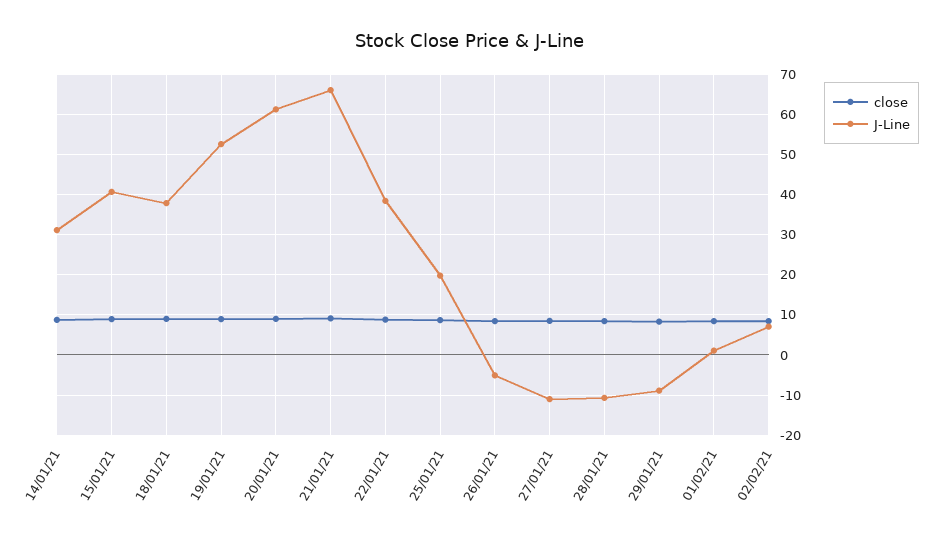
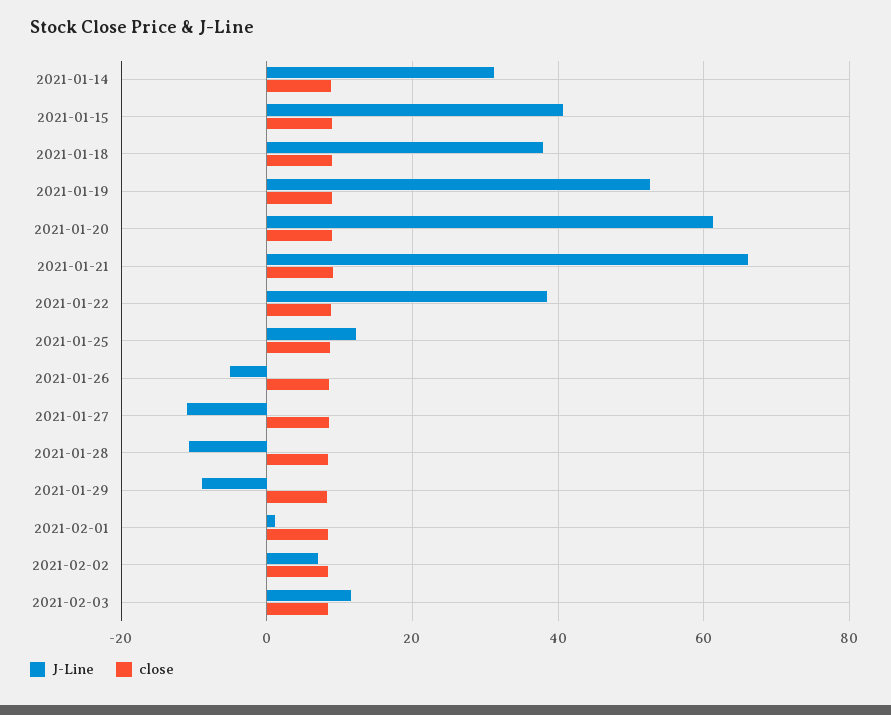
J-Line, 25/01/21: 20 -> 12
J-Line, 2021-02-03: none -> 12
close, 2021-02-03: none -> 8

